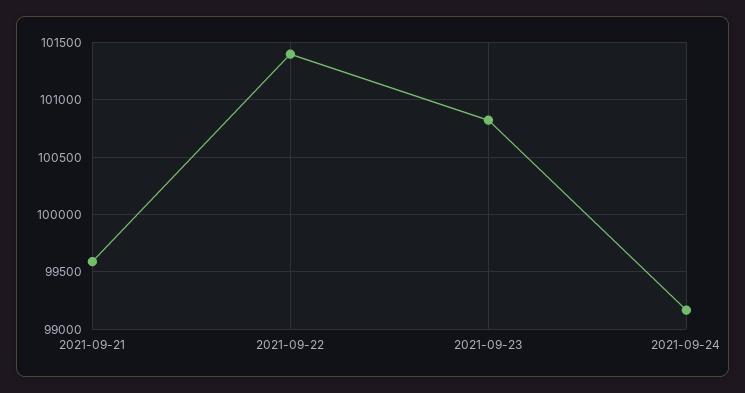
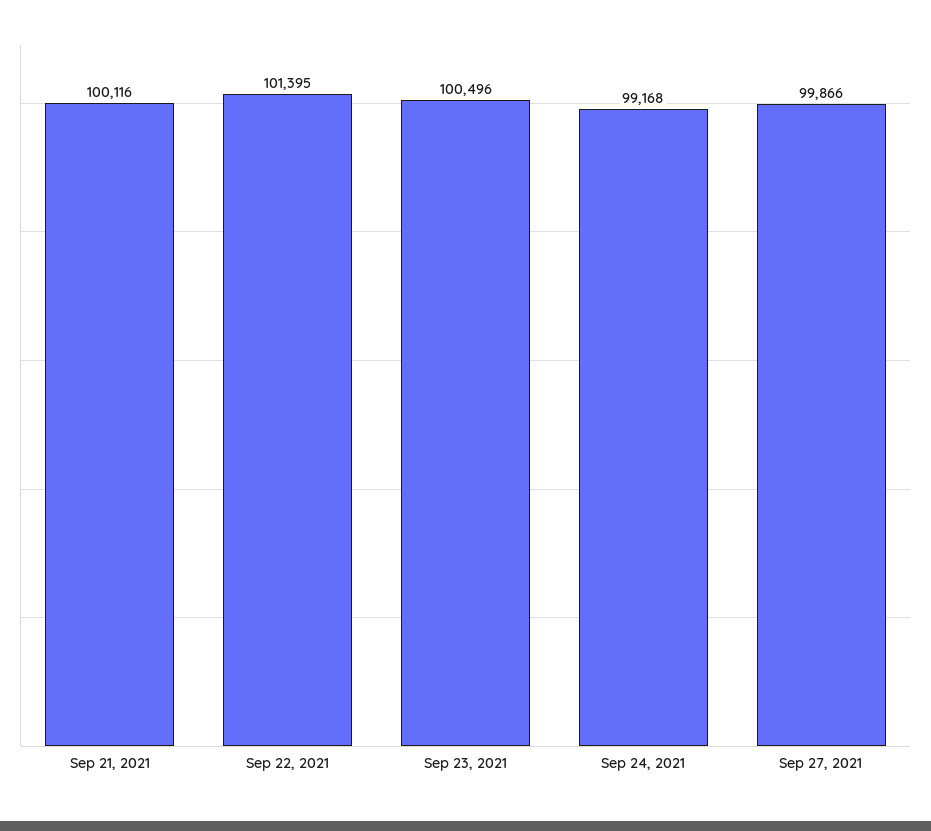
2021-09-21: 99600 -> 100116
2021-09-23: 100800 -> 100496
Sep 27, 2021: none -> 99866

